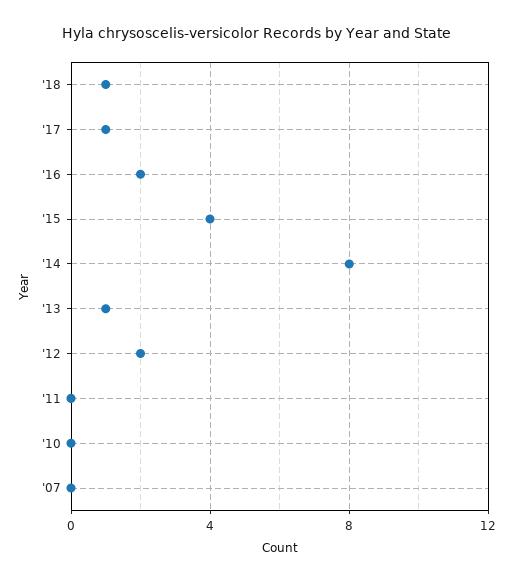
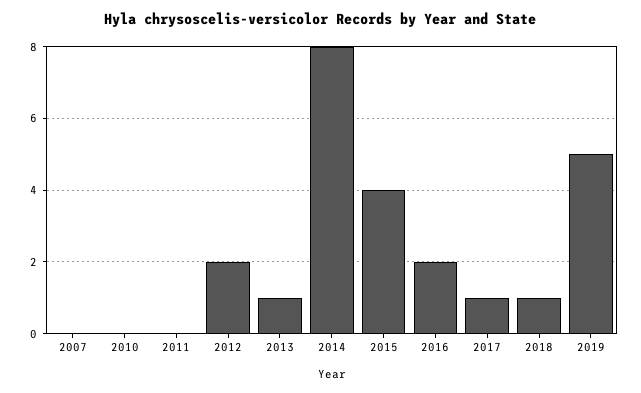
2019: none -> 5

